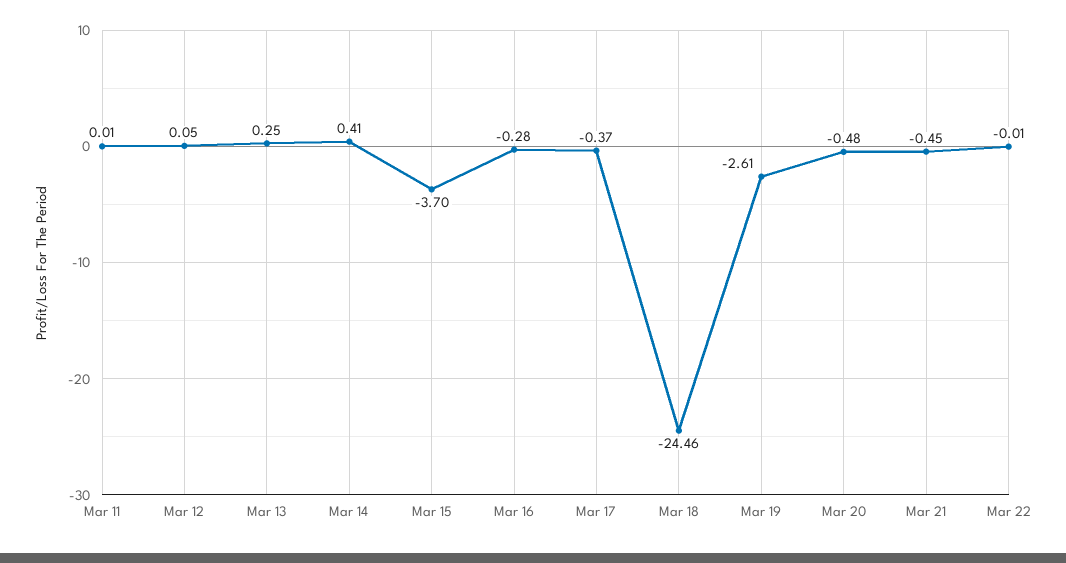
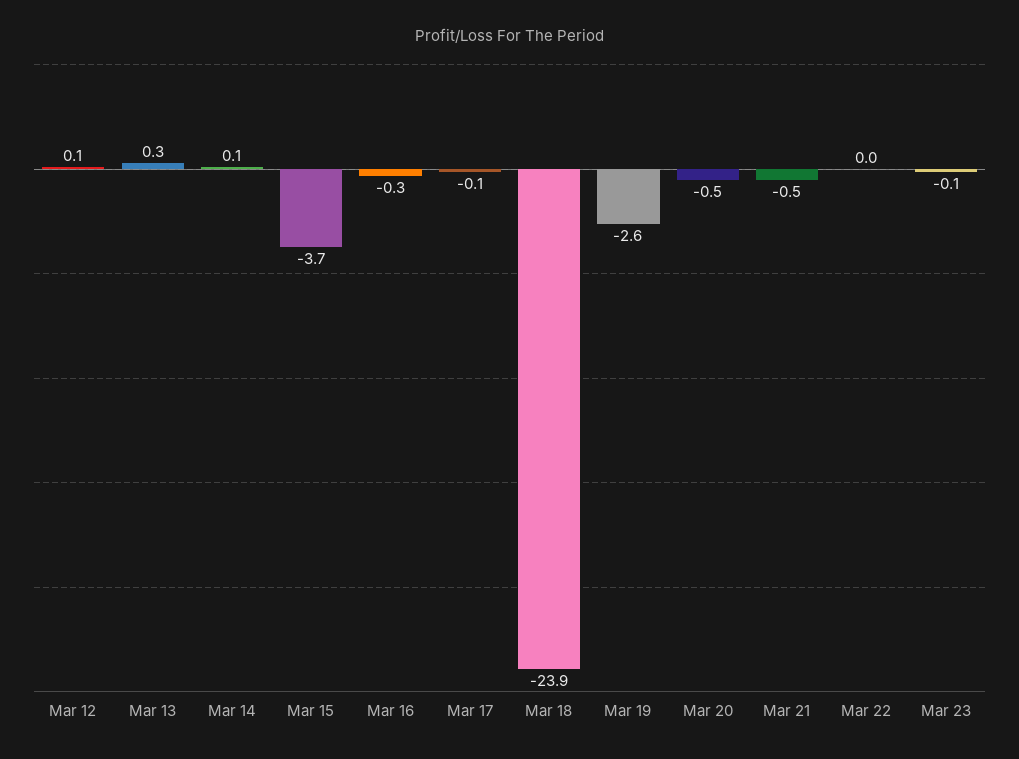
Mar 11: 0.01 -> none
Mar 14: 0.41 -> 0.1
Mar 17: -0.37 -> -0.1
Mar 18: -24.46 -> -23.9
Mar 23: none -> -0.1

